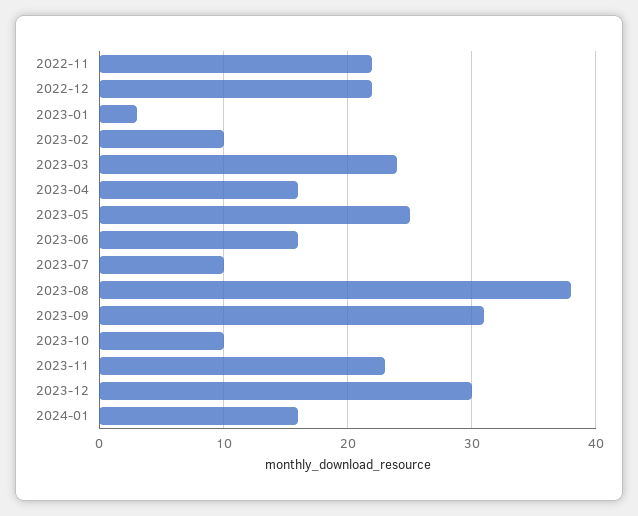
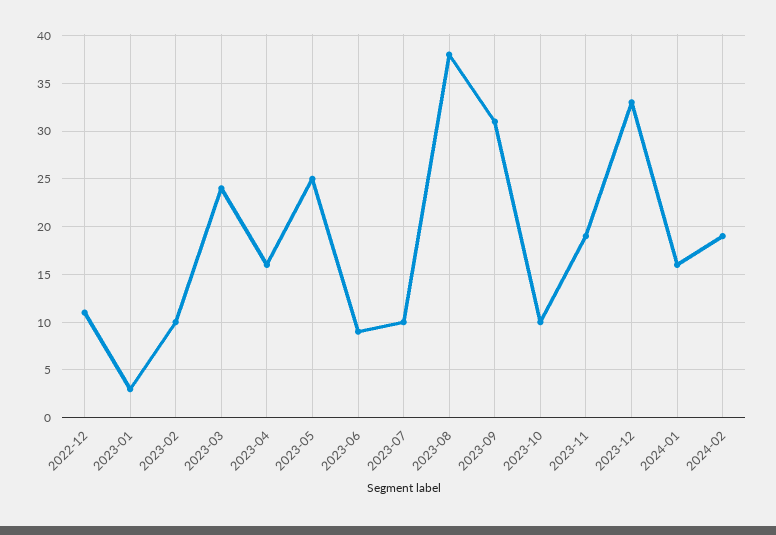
2022-11: 22 -> none
2022-12: 22 -> 11
2023-06: 16 -> 9
2023-11: 23 -> 19
2023-12: 30 -> 33
2024-02: none -> 19

